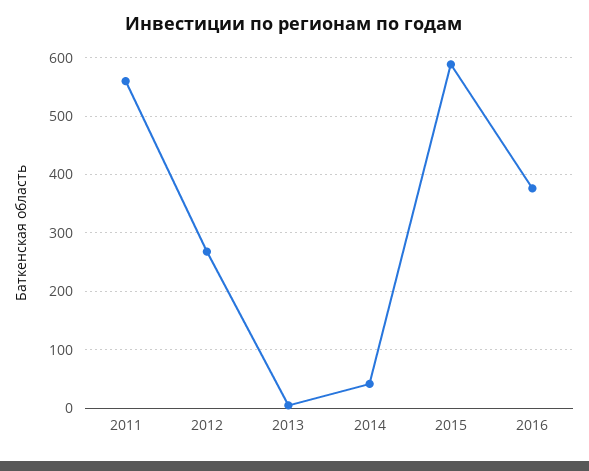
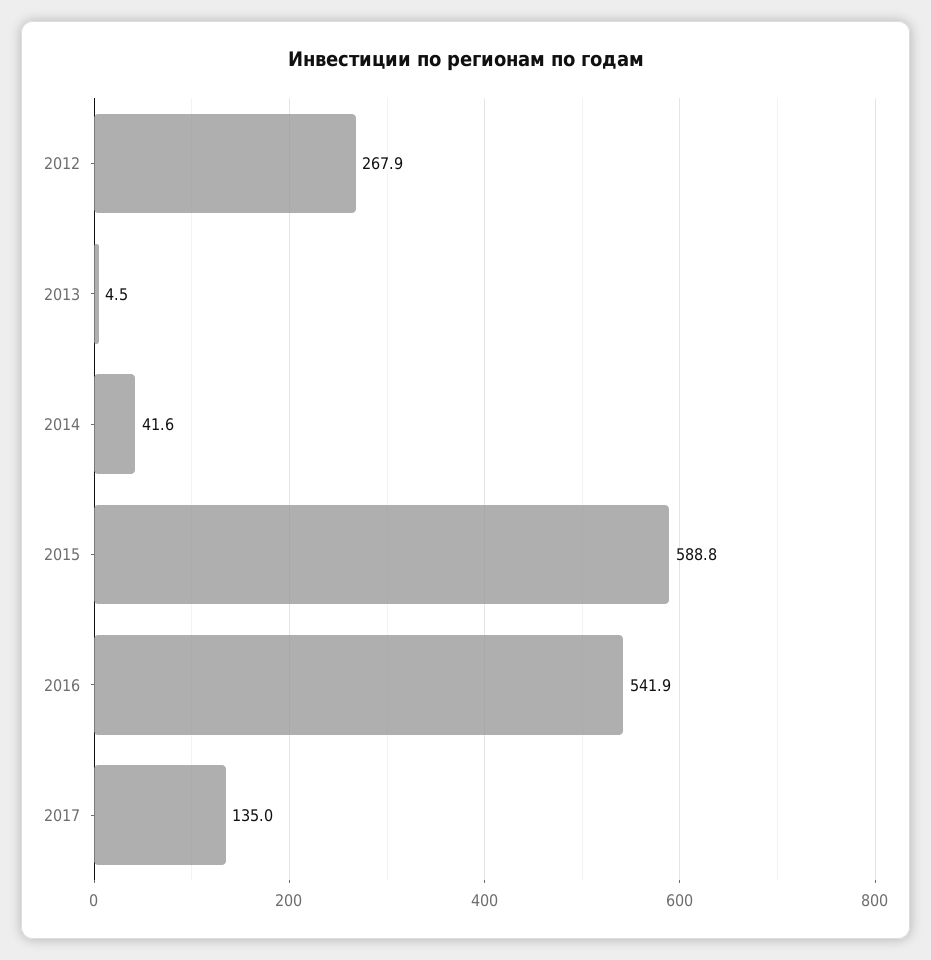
2011: 560 -> none
2016: 380 -> 541.9
2017: none -> 135

